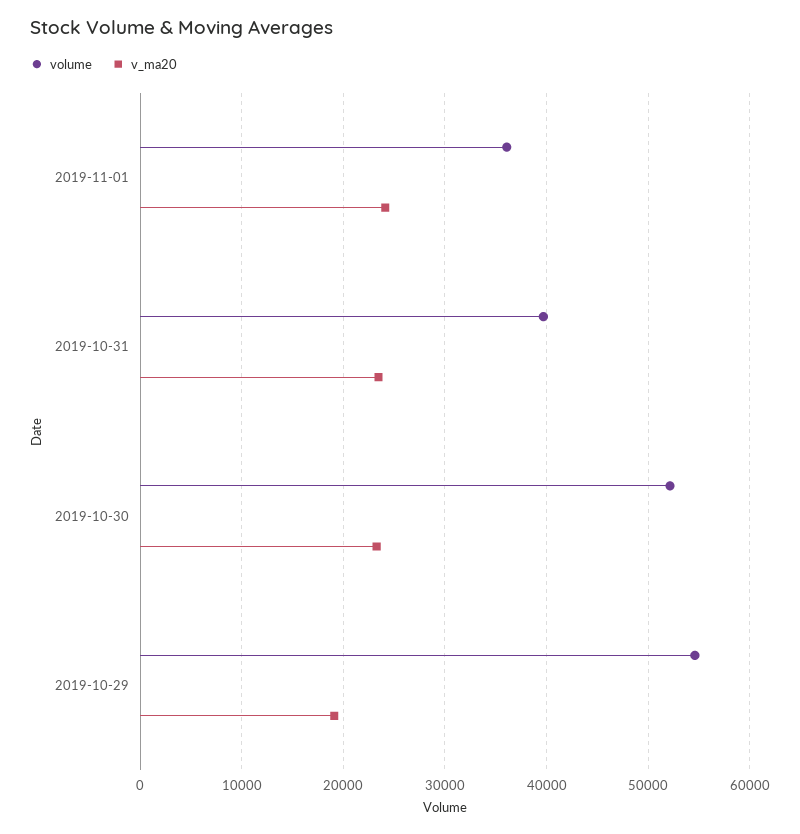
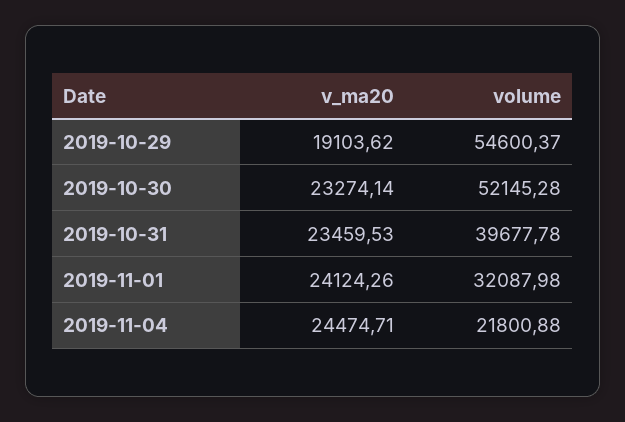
volume, 2019-11-01: 36000 -> 32087.98
v_ma20, 2019-11-04: none -> 24474.71
volume, 2019-11-04: none -> 21800.88

